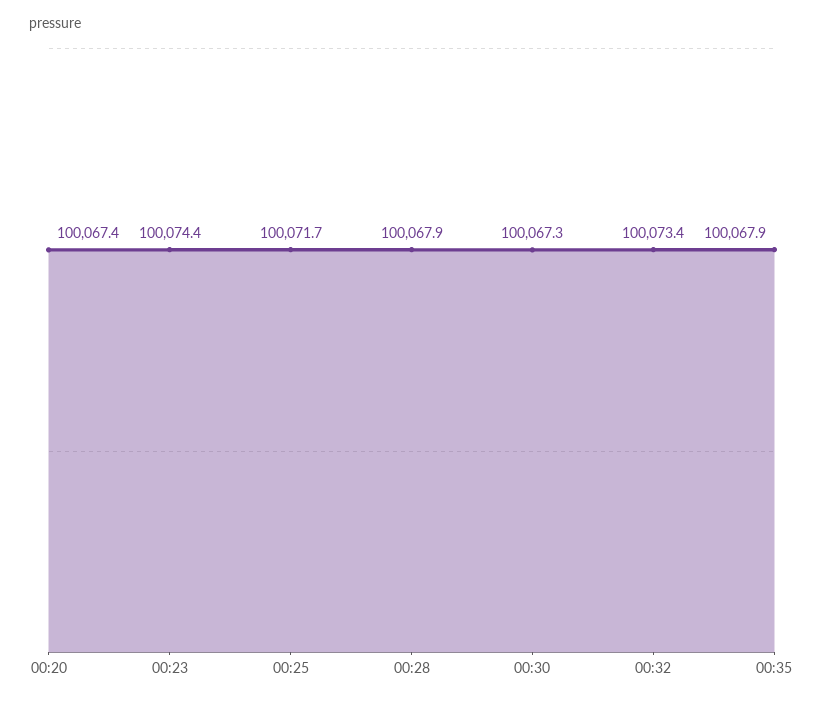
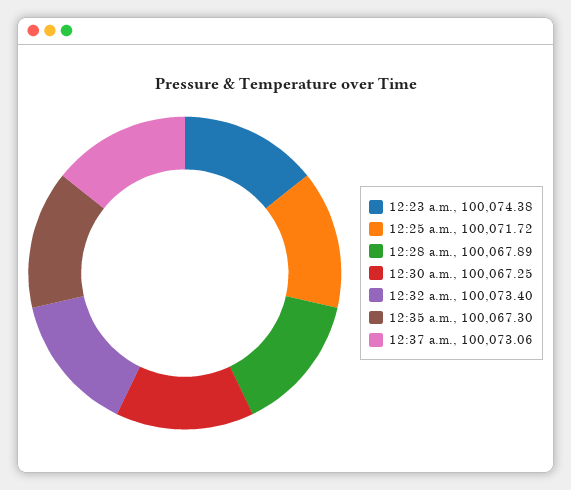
00:20: 100067.4 -> none
00:35: 100067.9 -> 100067.3
12:37 a.m.: none -> 100073.06

